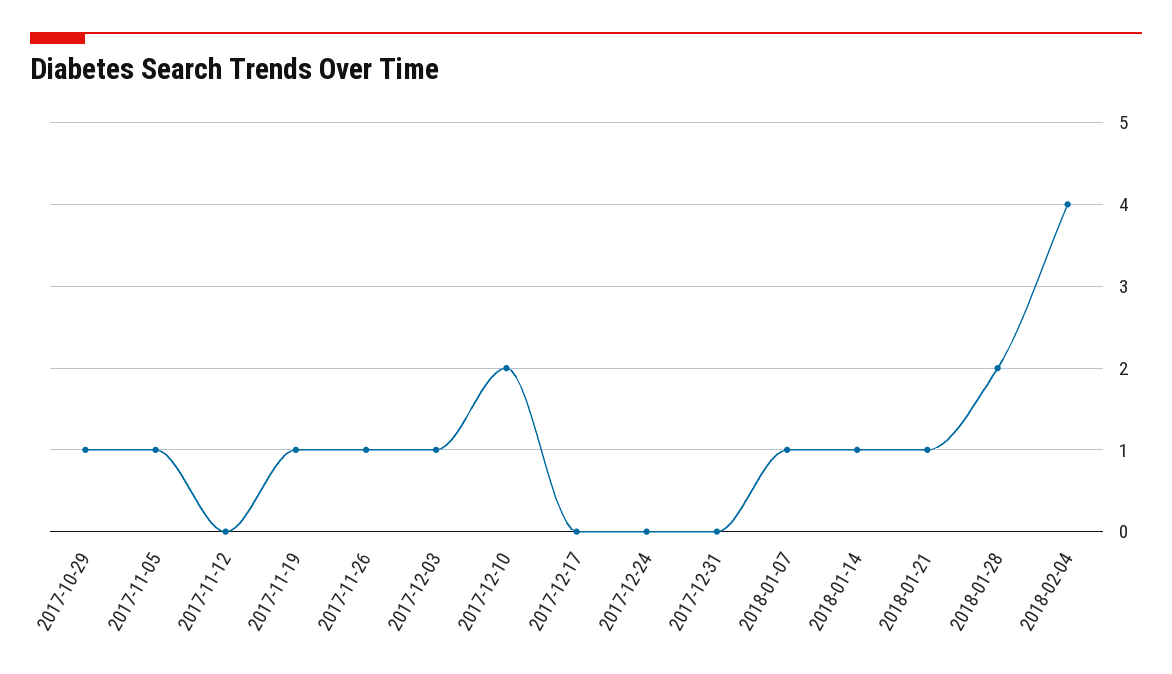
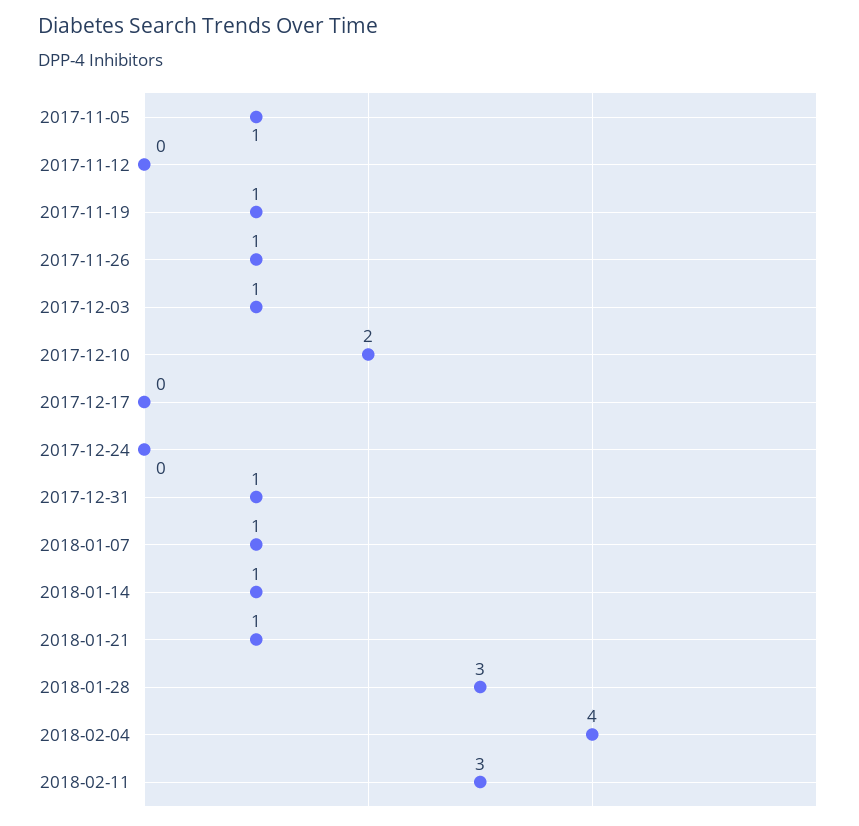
2017-10-29: 1 -> none
2017-12-31: 0 -> 1
2018-01-28: 2 -> 3
2018-02-11: none -> 3

